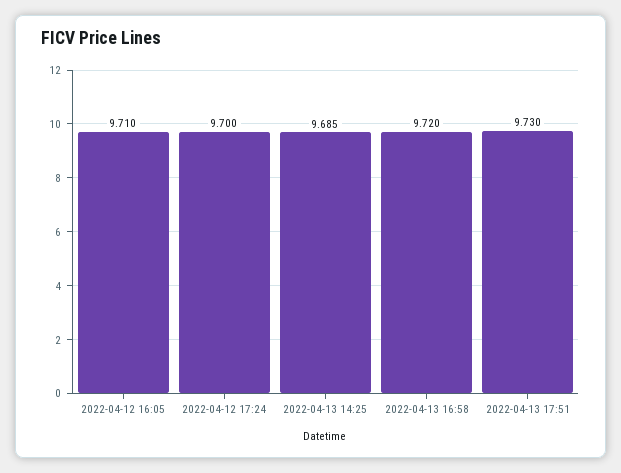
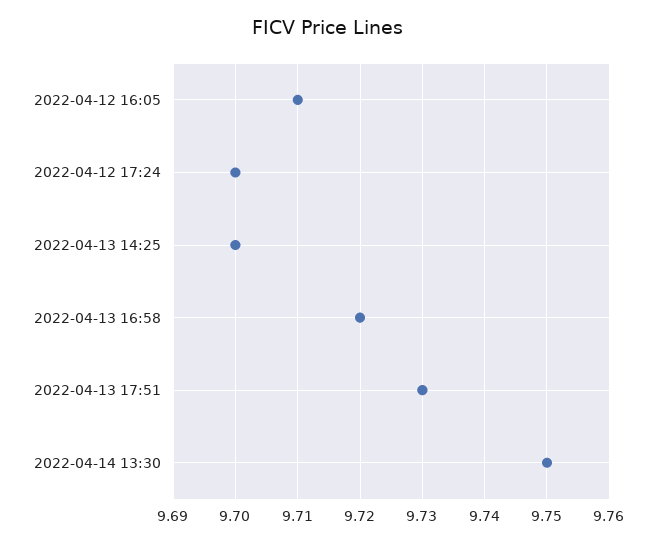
2022-04-13 14:25: 9.685 -> 9.7
2022-04-14 13:30: none -> 9.75

